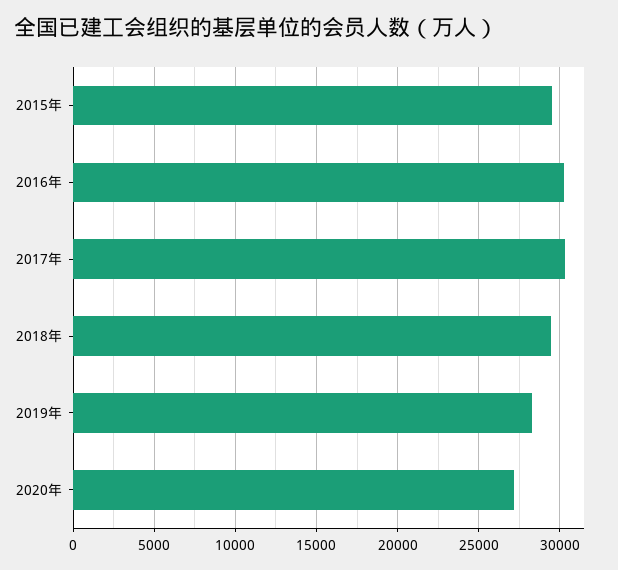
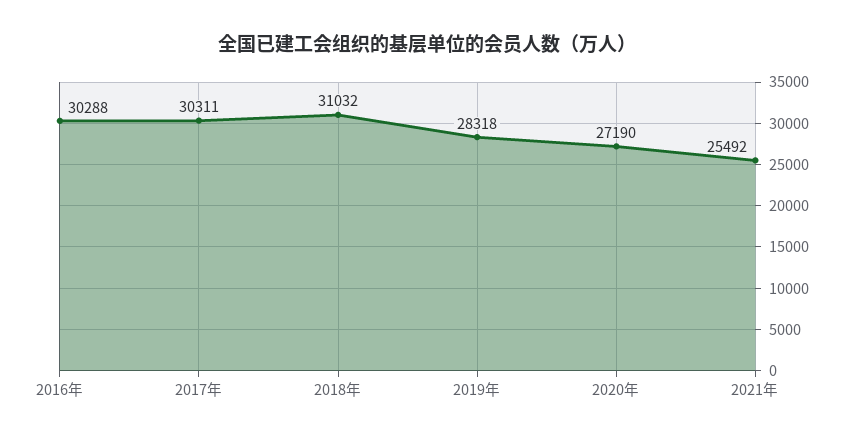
2015年: 29500 -> none
2018年: 29500 -> 31032
2021年: none -> 25492

